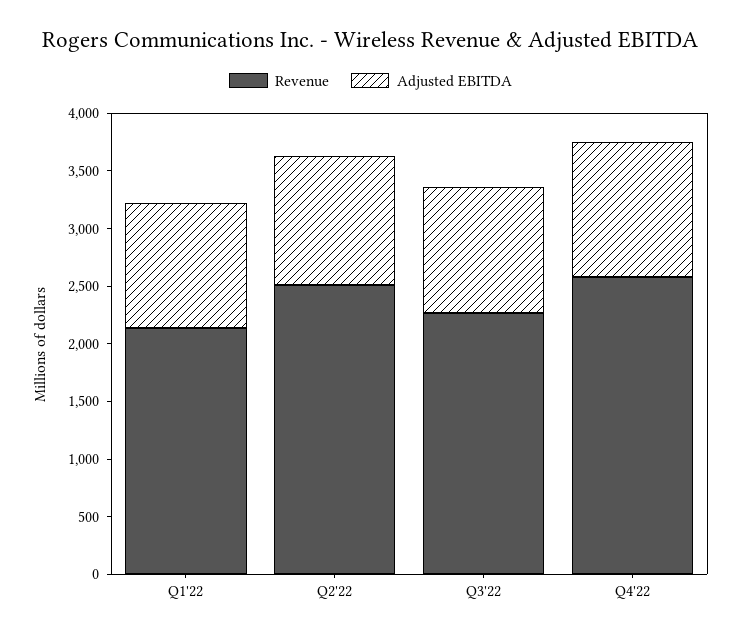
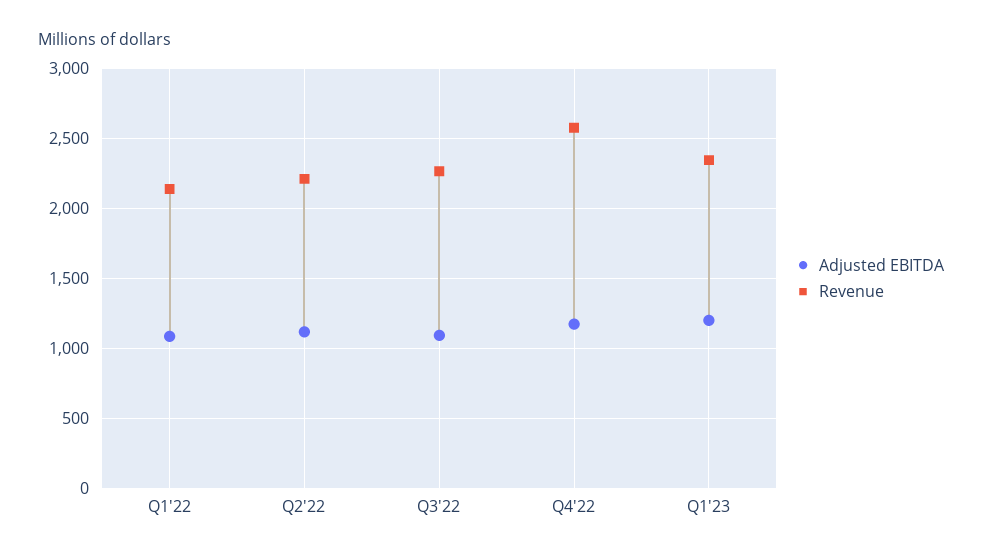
Revenue, Q2'22: 2500 -> 2200
Adjusted EBITDA, Q1'23: none -> 1200
Revenue, Q1'23: none -> 2350

